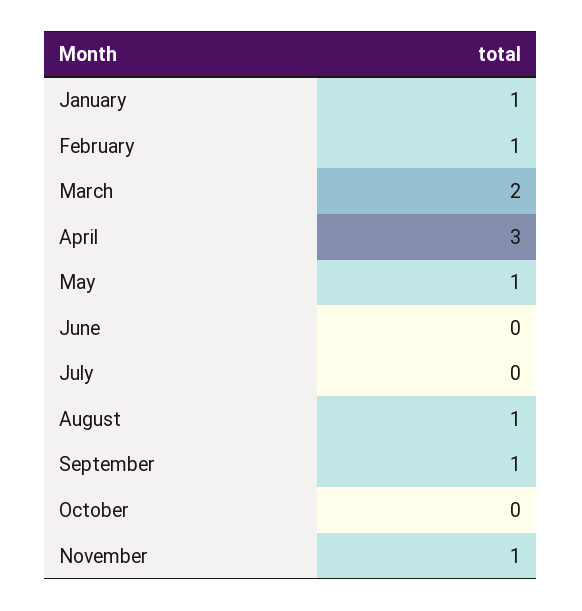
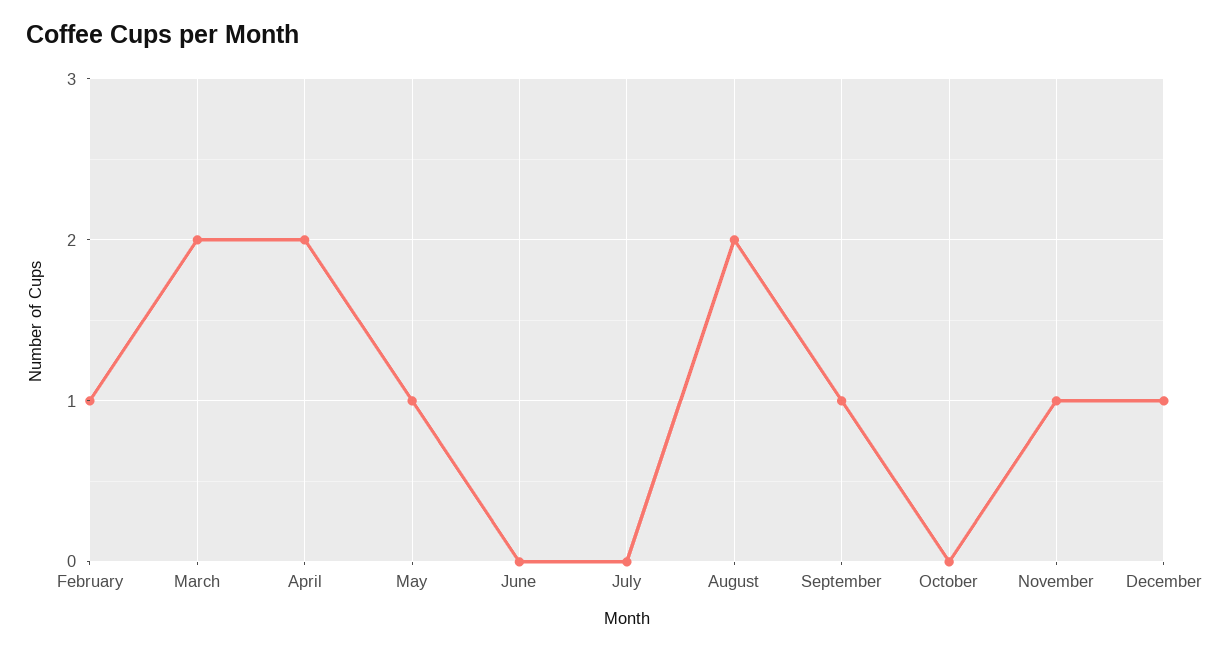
January: 1 -> none
April: 3 -> 2
August: 1 -> 2
December: none -> 1

